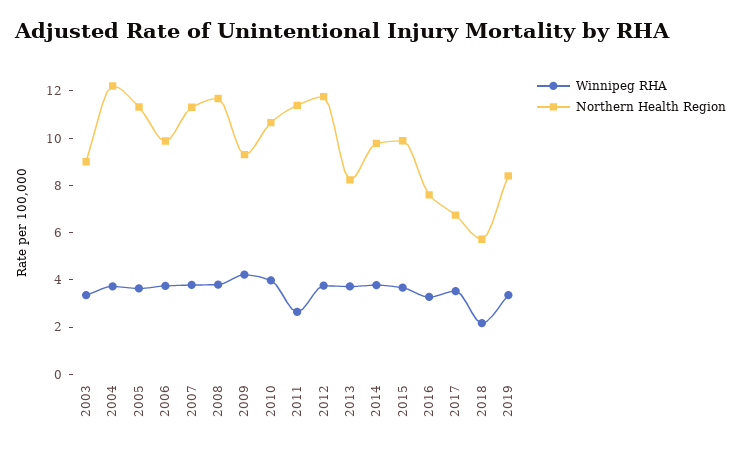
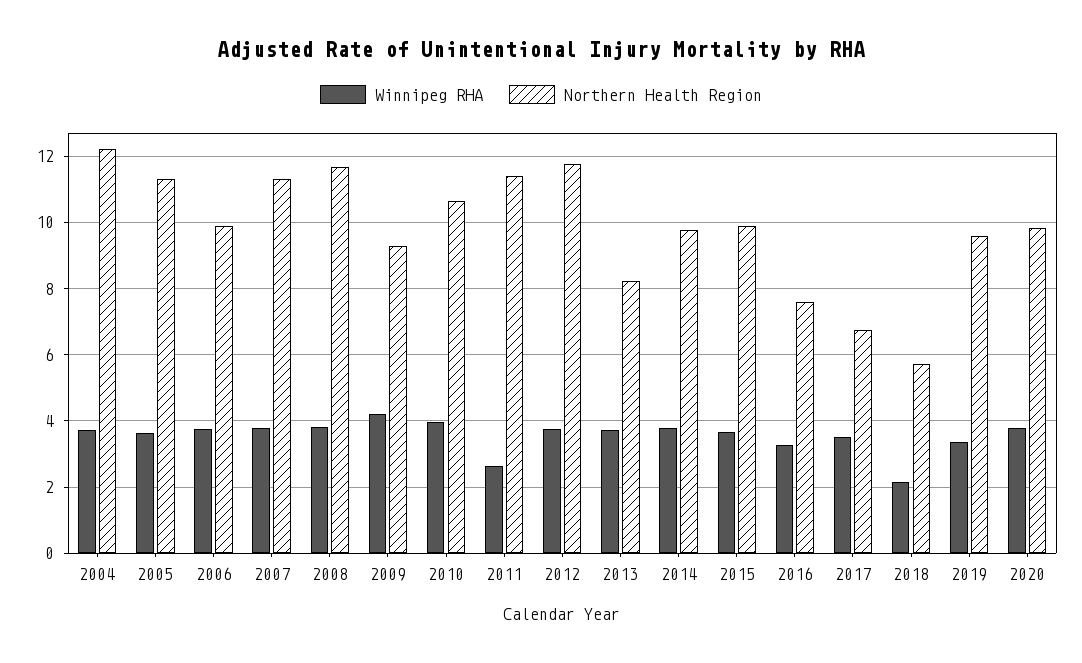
Winnipeg RHA, 2003: 3.5 -> none
Northern Health Region, 2003: 9 -> none
Northern Health Region, 2019: 8.5 -> 9.6
Winnipeg RHA, 2020: none -> 3.8
Northern Health Region, 2020: none -> 9.8

